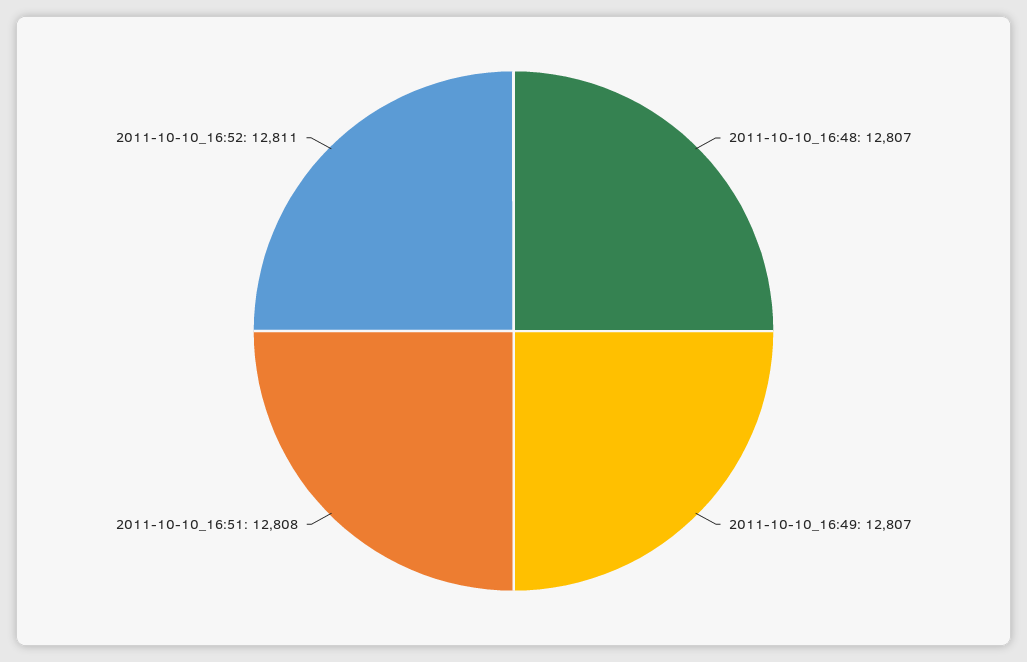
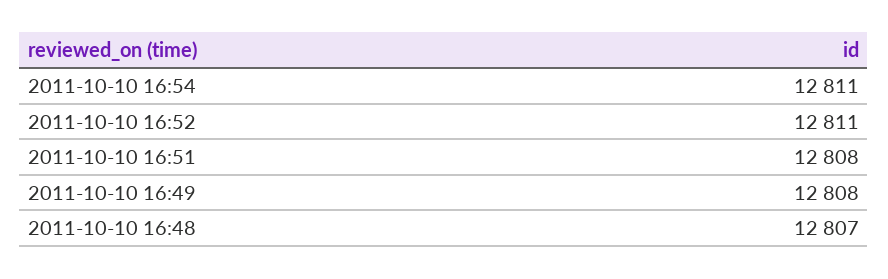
2011-10-10_16:49: 12807 -> 12808
2011-10-10 16:54: none -> 12811

